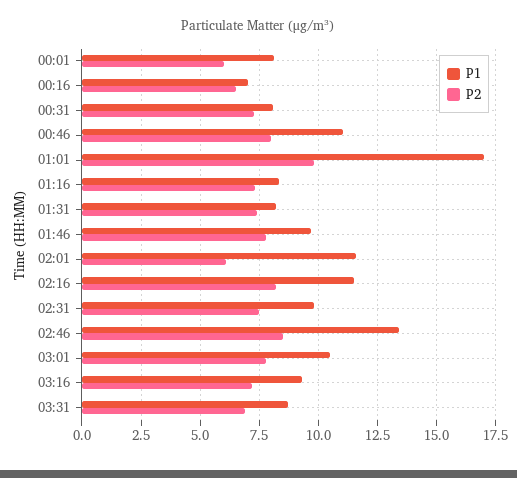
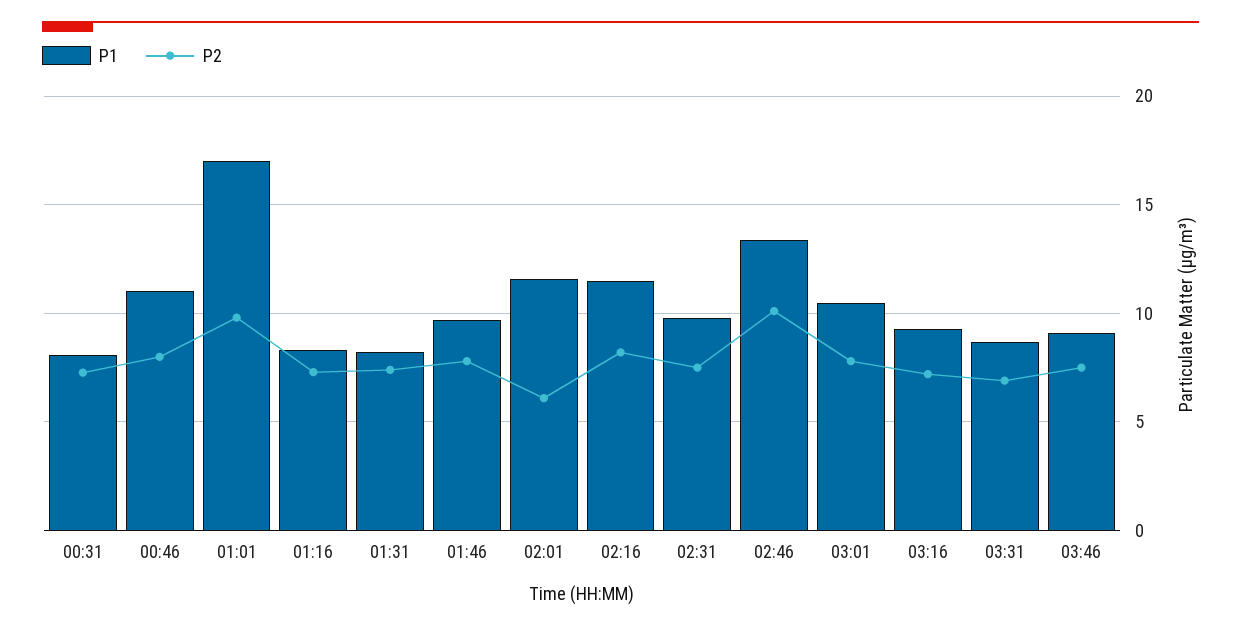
P1, 00:01: 8 -> none
P2, 00:01: 6 -> none
P1, 00:16: 7 -> none
P2, 00:16: 6.5 -> none
P2, 02:46: 8.5 -> 10
P1, 03:46: none -> 9
P2, 03:46: none -> 7.5

